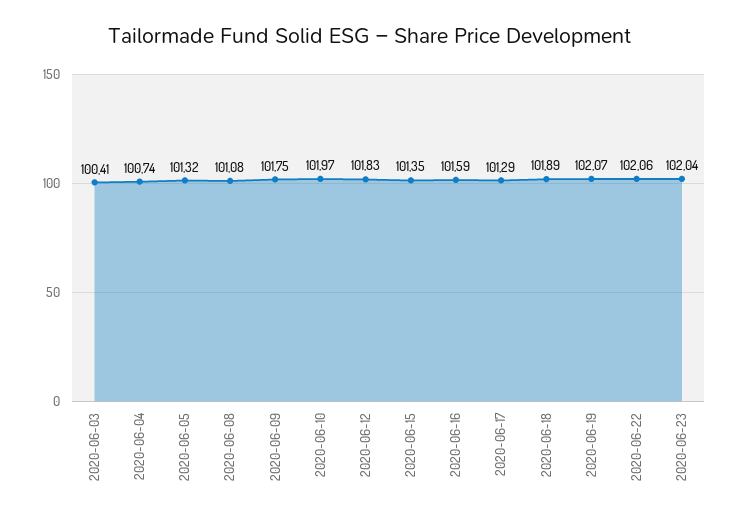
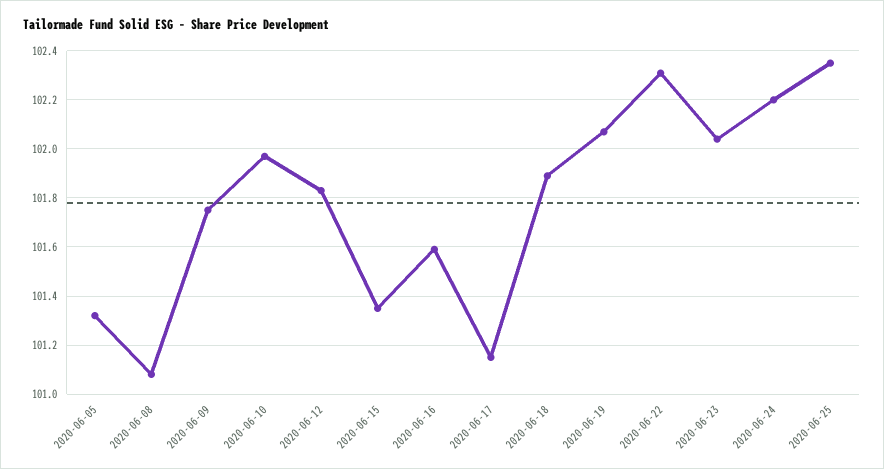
2020-06-03: 100.41 -> none
2020-06-04: 100.74 -> none
2020-06-17: 101.29 -> 101.15
2020-06-22: 102.06 -> 102.3
2020-06-24: none -> 102.2
2020-06-25: none -> 102.35

